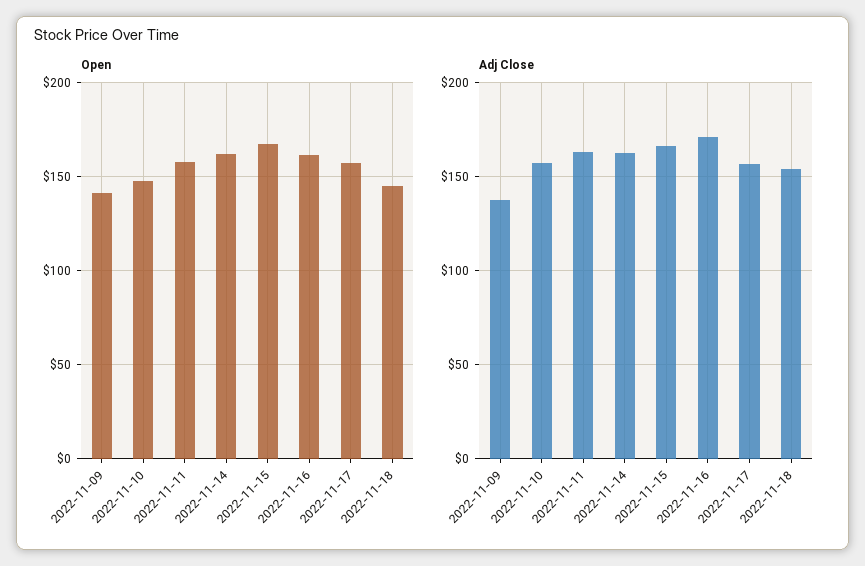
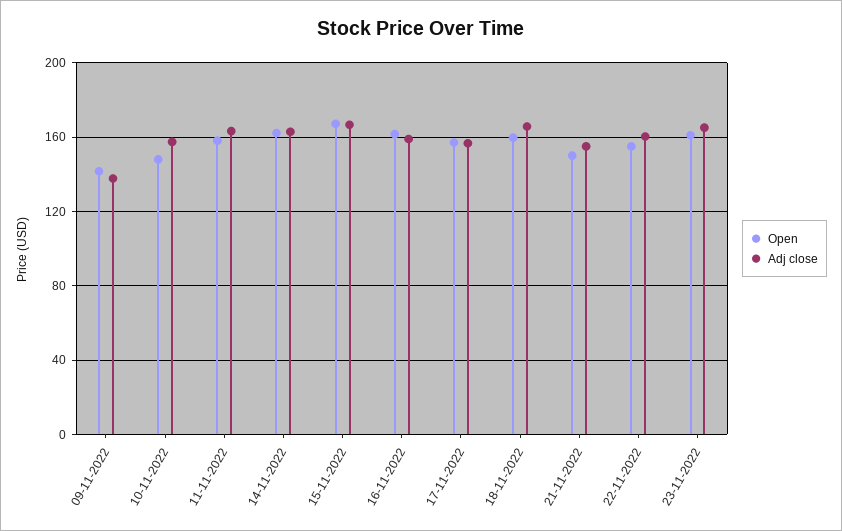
Open, 2022-11-18: 145 -> 160
Adj Close, 2022-11-16: 170 -> 160
Adj Close, 2022-11-18: 155 -> 165
Open, 21-11-2022: none -> 150
Adj Close, 21-11-2022: none -> 155
Open, 22-11-2022: none -> 155
Adj Close, 22-11-2022: none -> 160
Open, 23-11-2022: none -> 160
Adj Close, 23-11-2022: none -> 165

